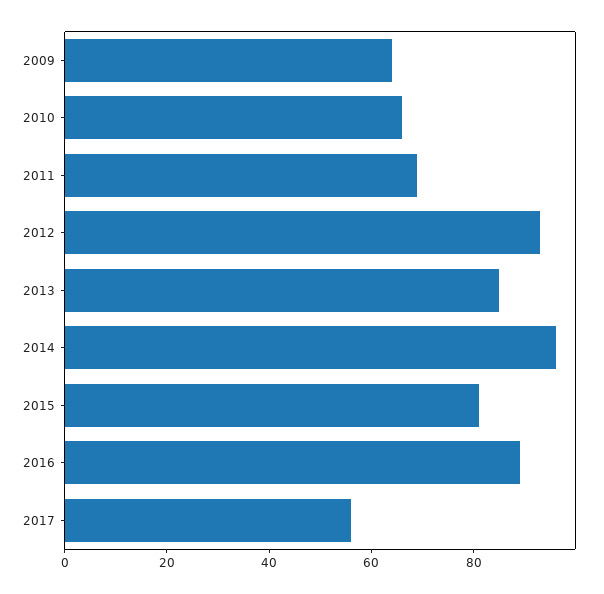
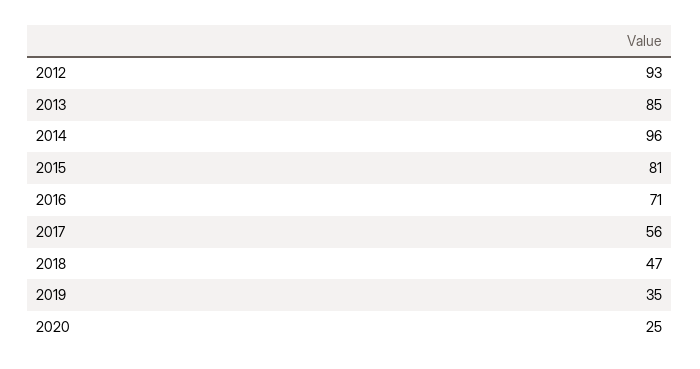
2009: 65 -> none
2010: 65 -> none
2011: 70 -> none
2016: 90 -> 71
2018: none -> 47
2019: none -> 35
2020: none -> 25

